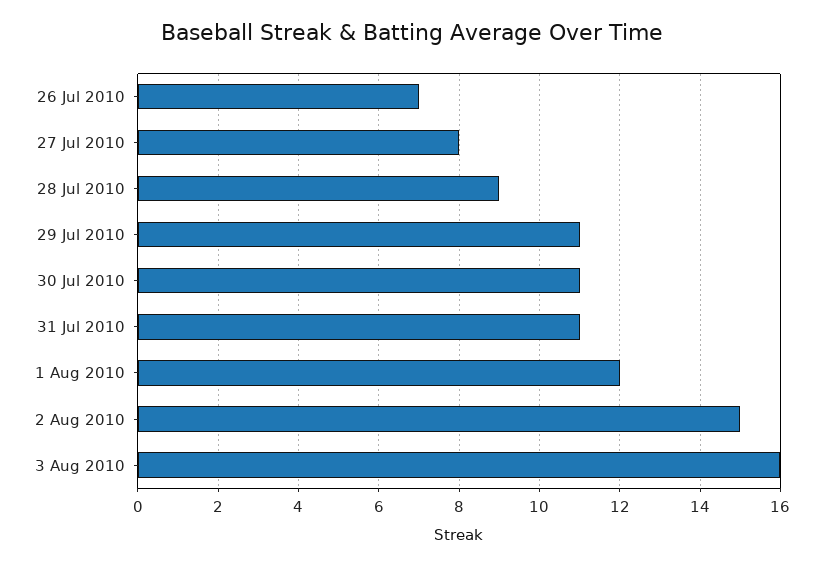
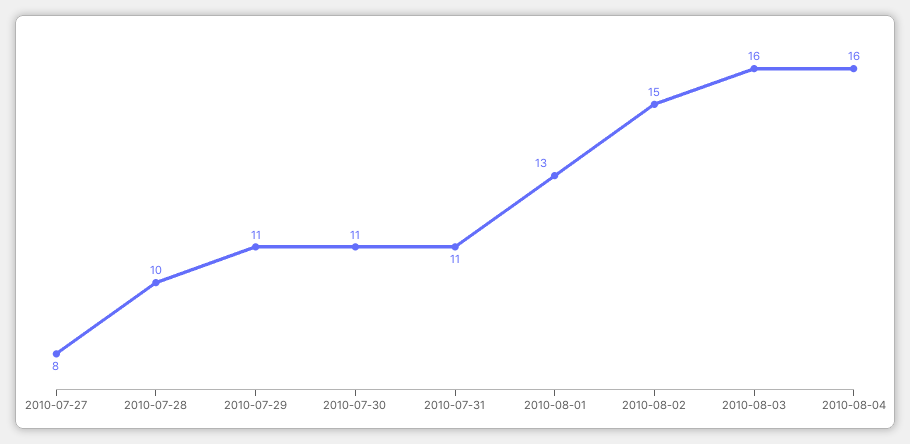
26 Jul 2010: 7 -> none
28 Jul 2010: 9 -> 10
1 Aug 2010: 12 -> 13
2010-08-04: none -> 16

